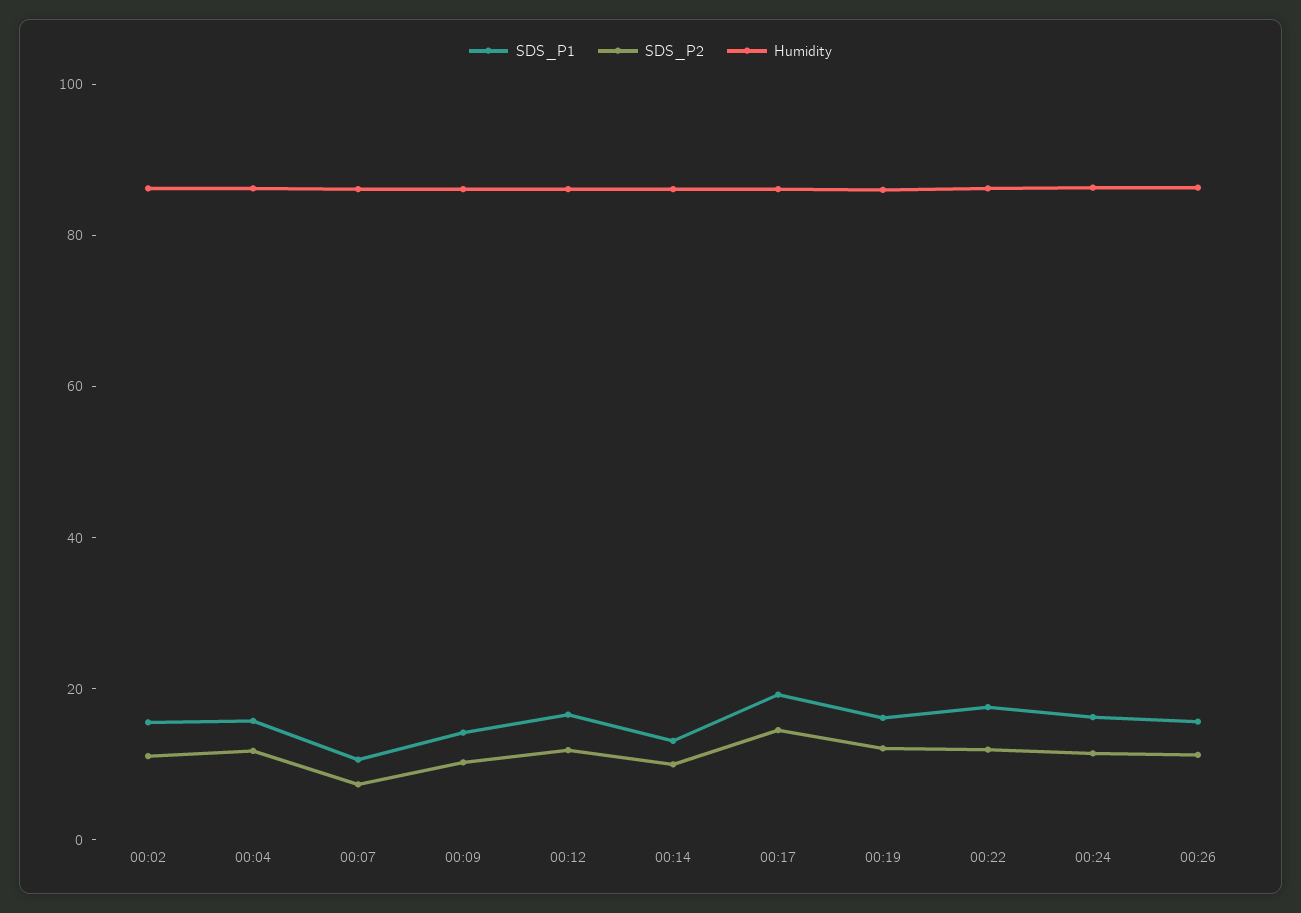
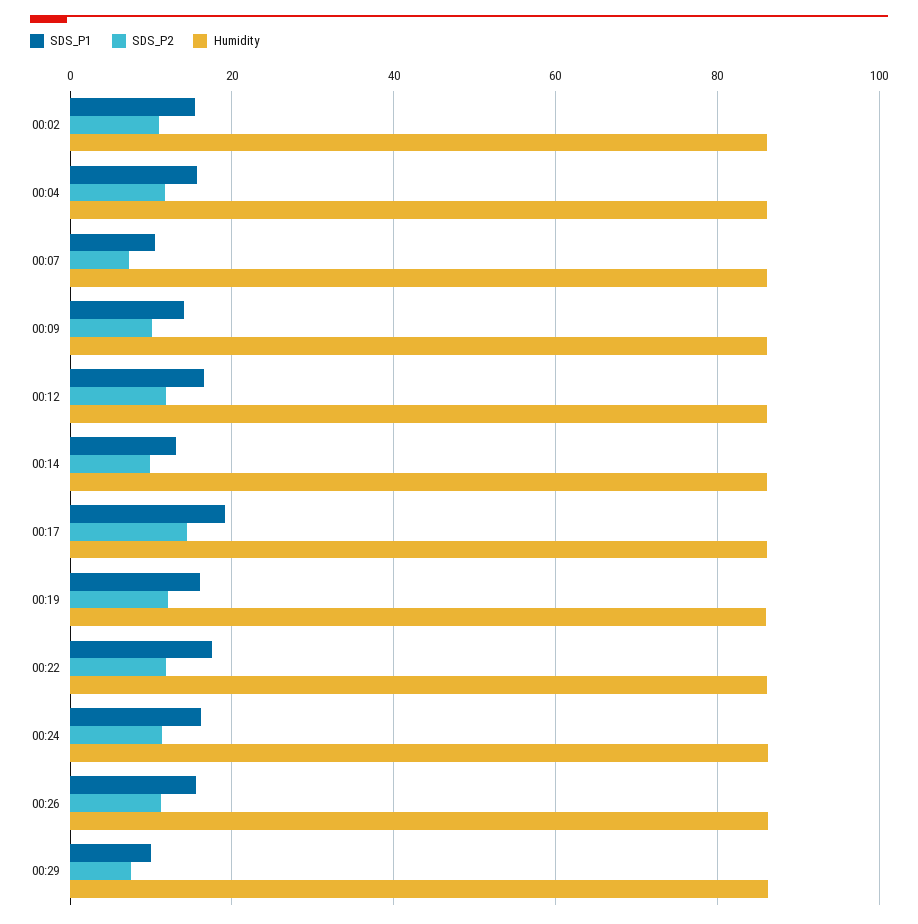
SDS_P1, 00:29: none -> 10
SDS_P2, 00:29: none -> 8
Humidity, 00:29: none -> 86

